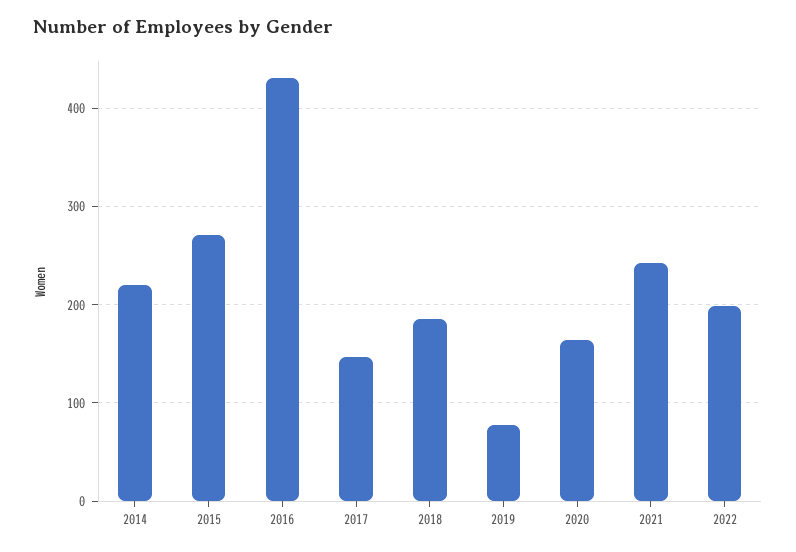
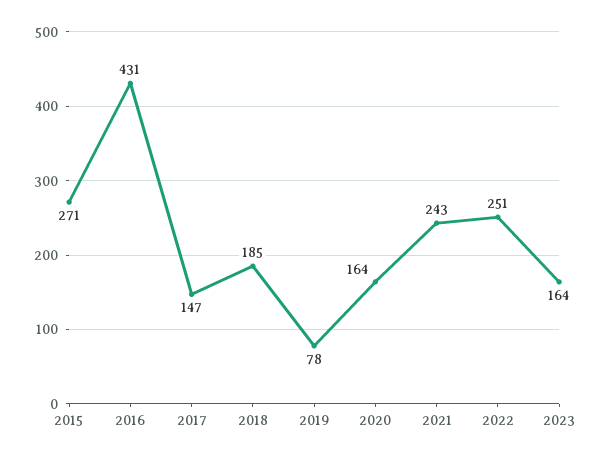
2014: 220 -> none
2022: 200 -> 251
2023: none -> 164

